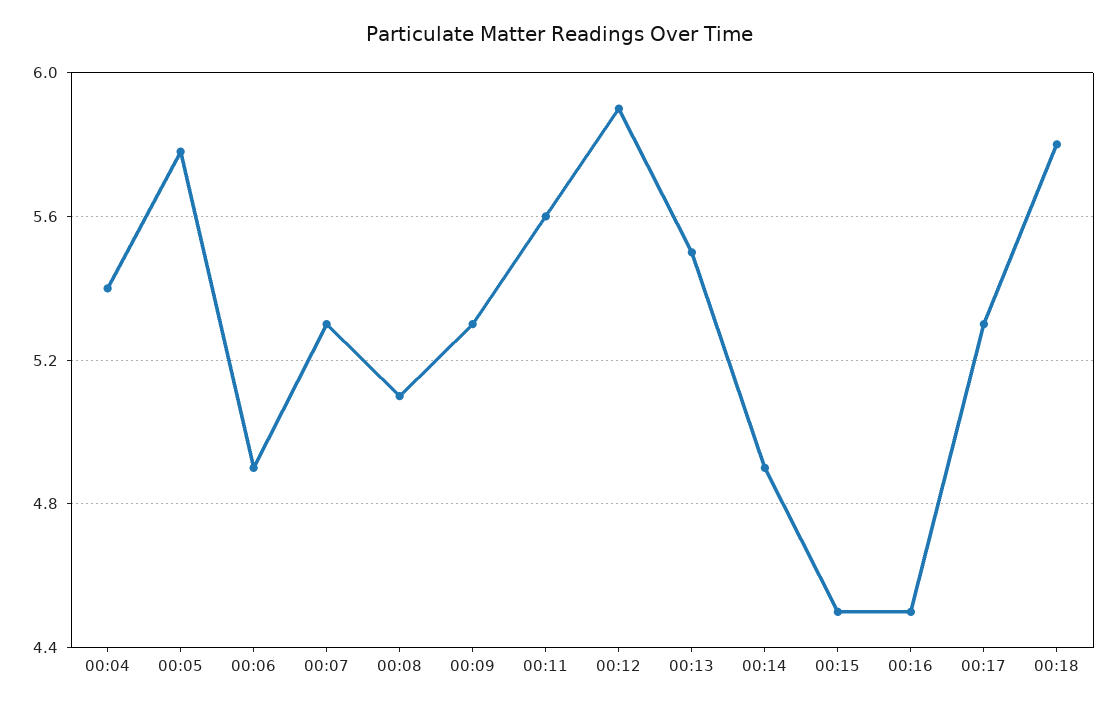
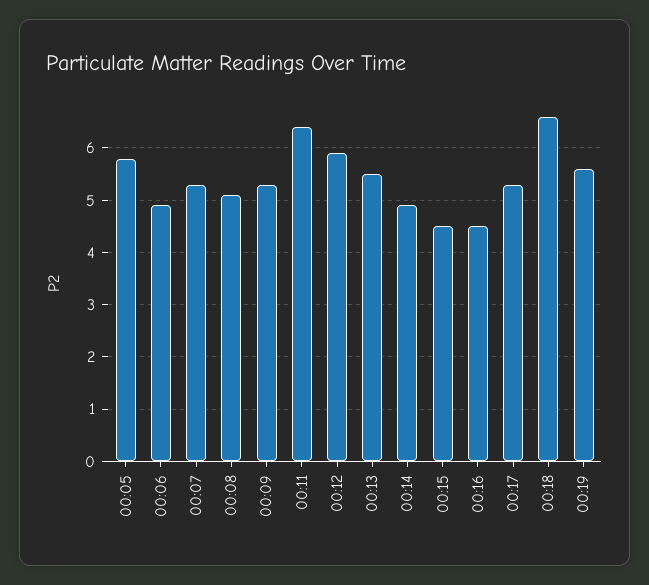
00:04: 5.4 -> none
00:11: 5.6 -> 6.4
00:18: 5.8 -> 6.6
00:19: none -> 5.6

